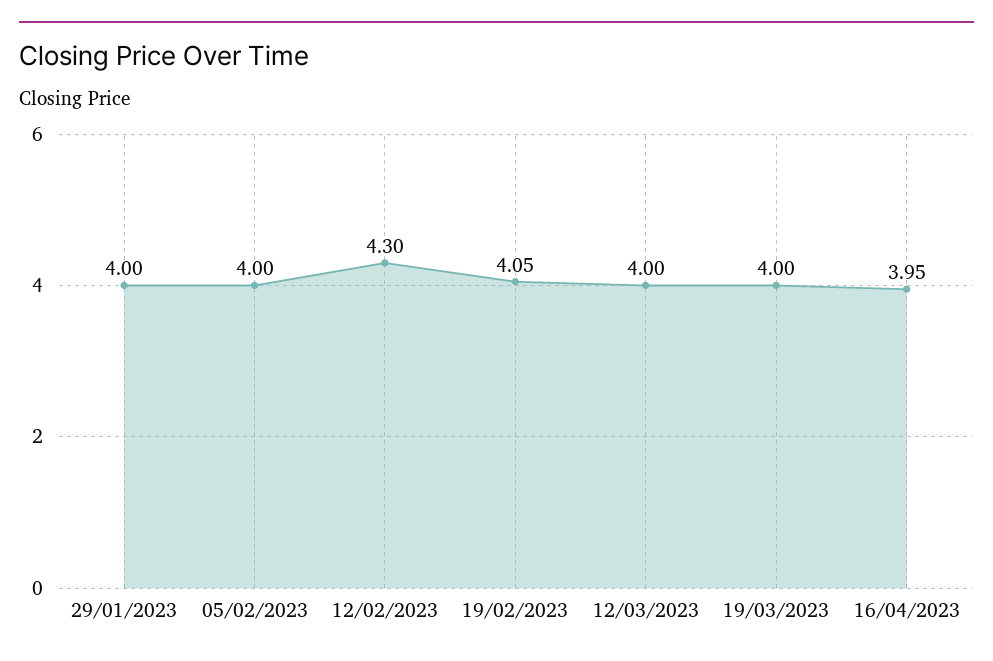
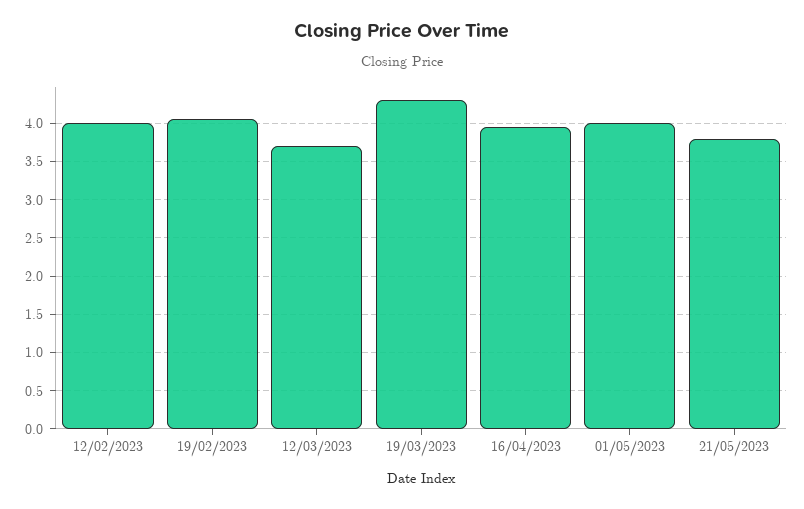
29/01/2023: 4 -> none
05/02/2023: 4 -> none
12/02/2023: 4.3 -> 4
12/03/2023: 4 -> 3.7
19/03/2023: 4 -> 4.3
01/05/2023: none -> 4
21/05/2023: none -> 3.8

